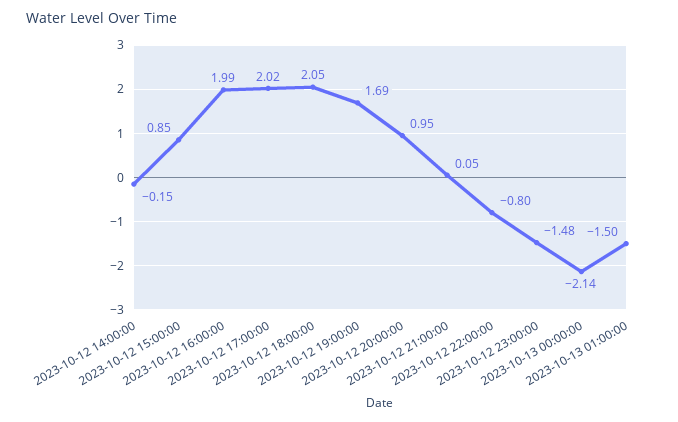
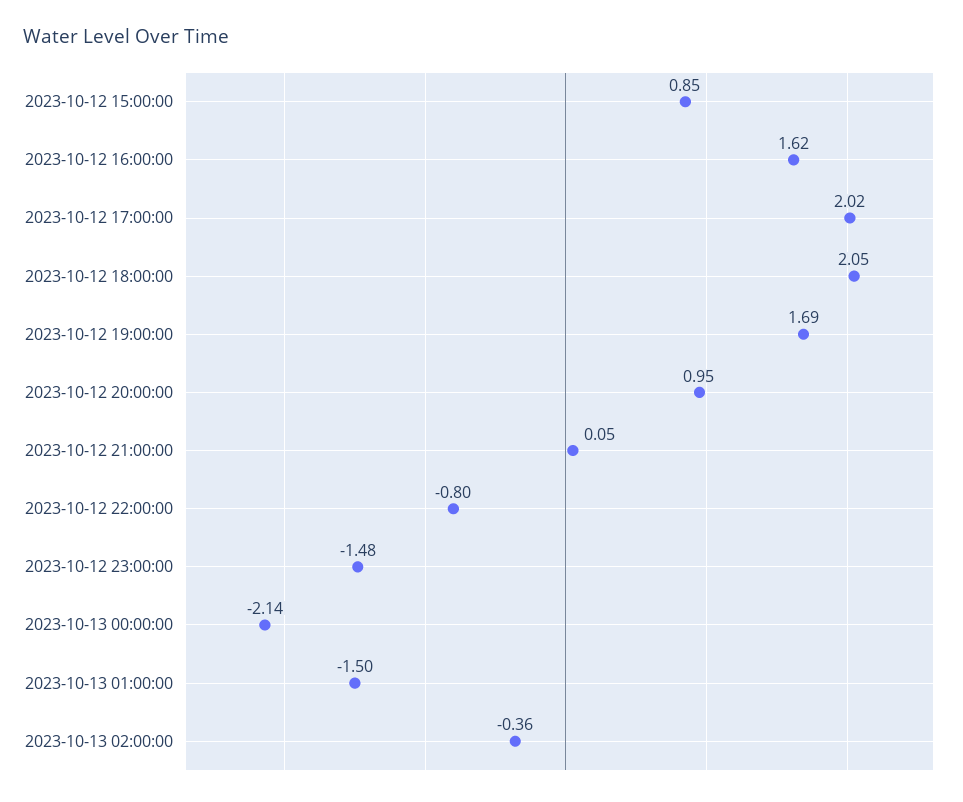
2023-10-12 14:00:00: -0.15 -> none
2023-10-12 16:00:00: 1.99 -> 1.62
2023-10-13 02:00:00: none -> -0.36

